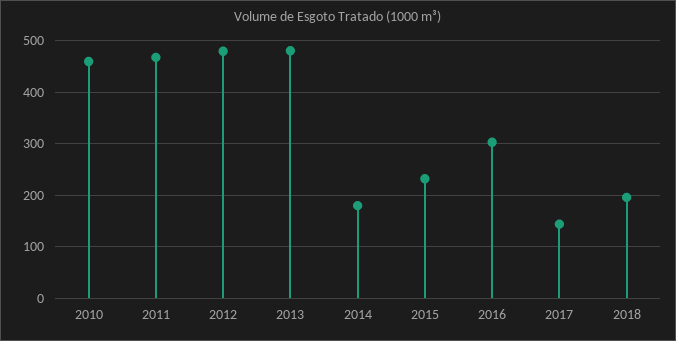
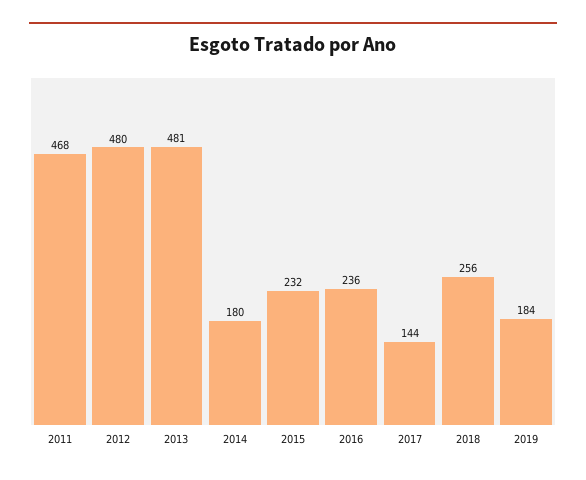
2010: 460 -> none
2016: 300 -> 236
2018: 200 -> 256
2019: none -> 184

